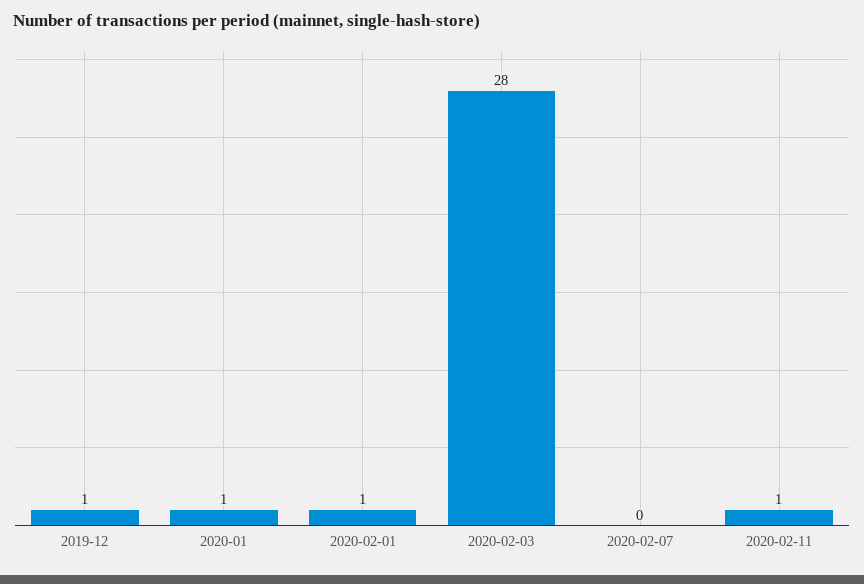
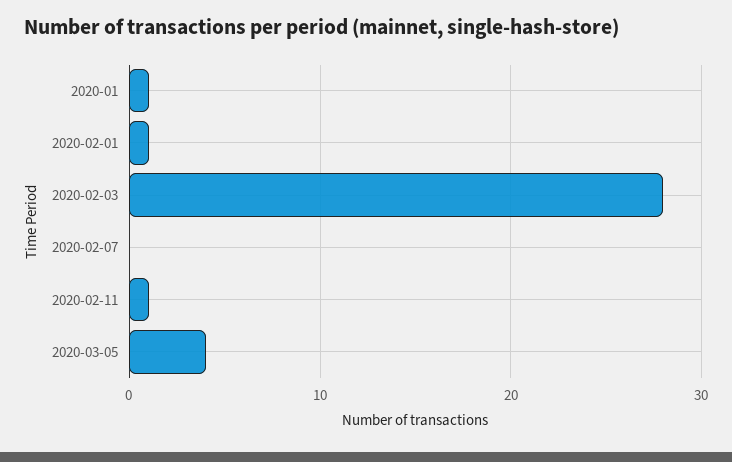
2019-12: 1 -> none
2020-03-05: none -> 4

